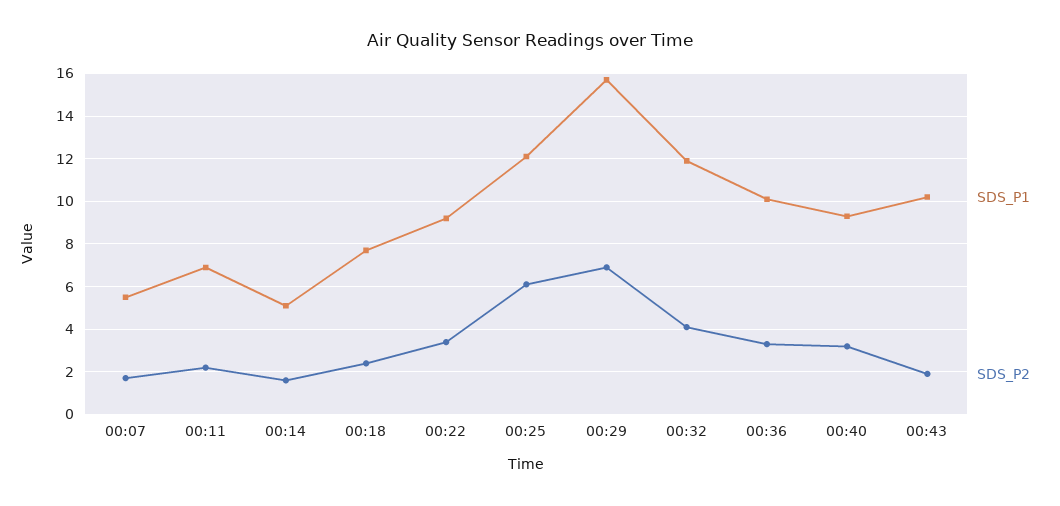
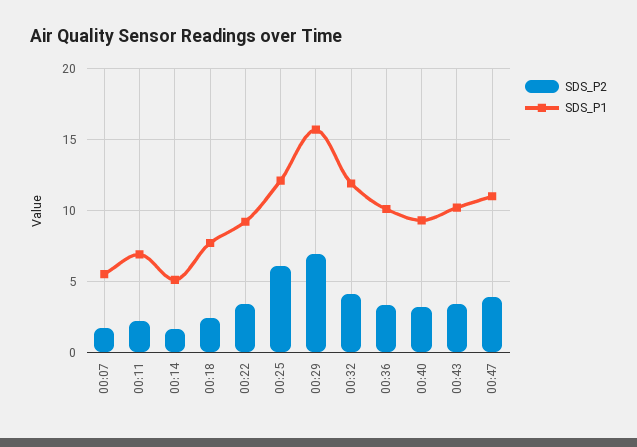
SDS_P2, 00:43: 2 -> 3.5
SDS_P2, 00:47: none -> 4
SDS_P1, 00:47: none -> 11

